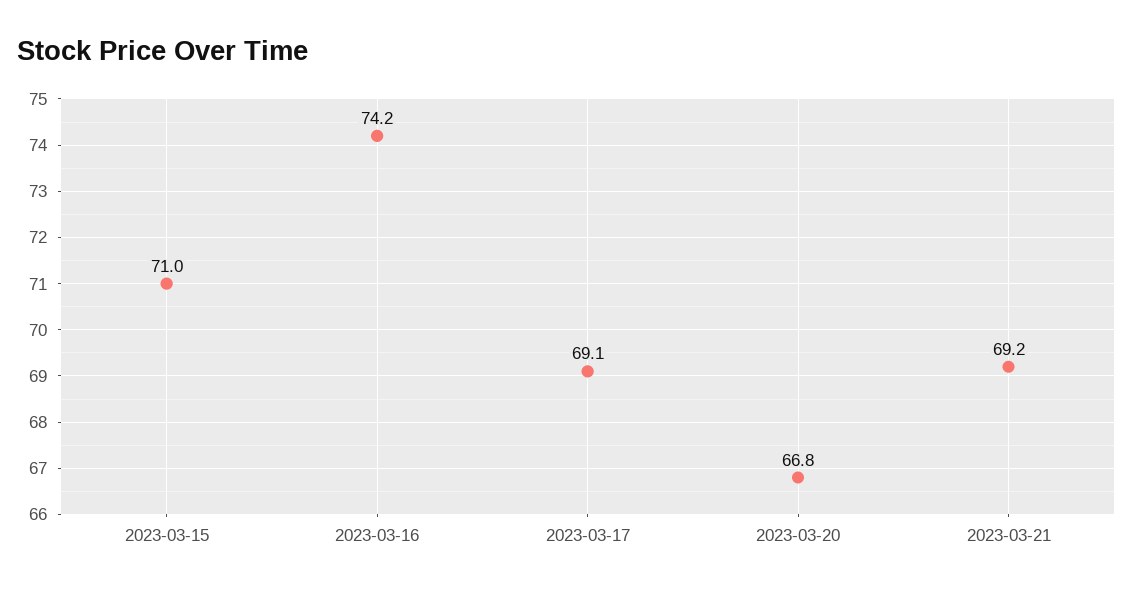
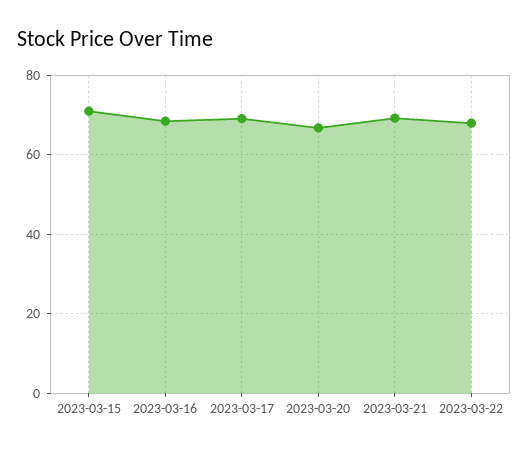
2023-03-16: 74.2 -> 68
2023-03-22: none -> 68

